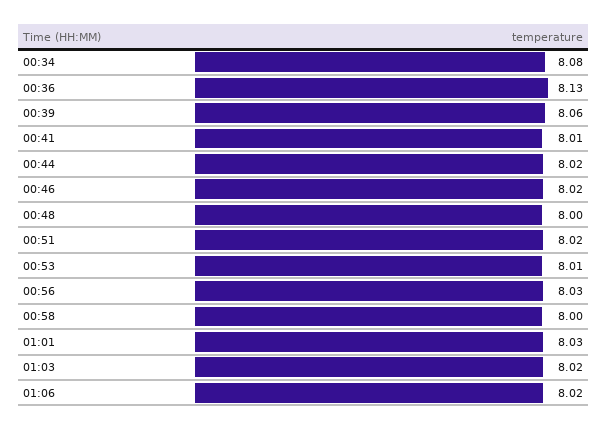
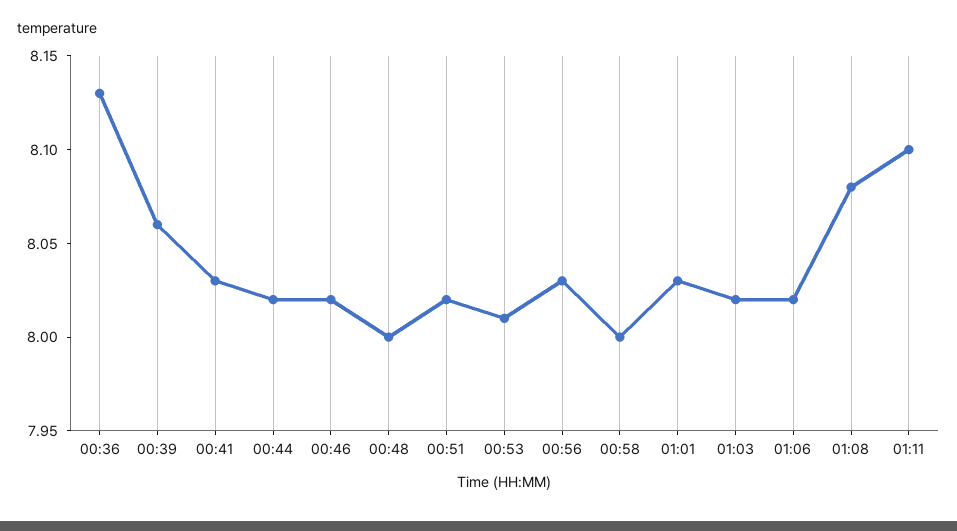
00:34: 8.08 -> none
00:41: 8.01 -> 8.03
01:08: none -> 8.08
01:11: none -> 8.1

